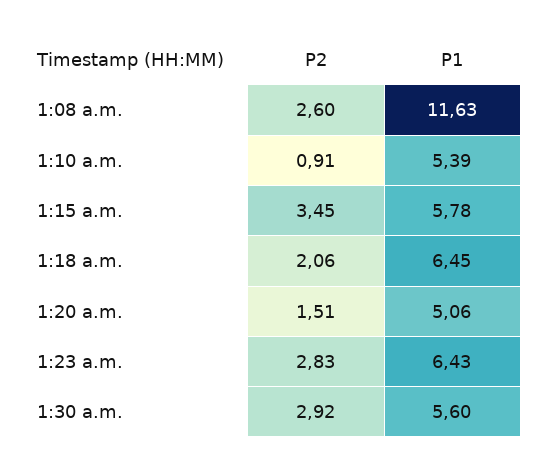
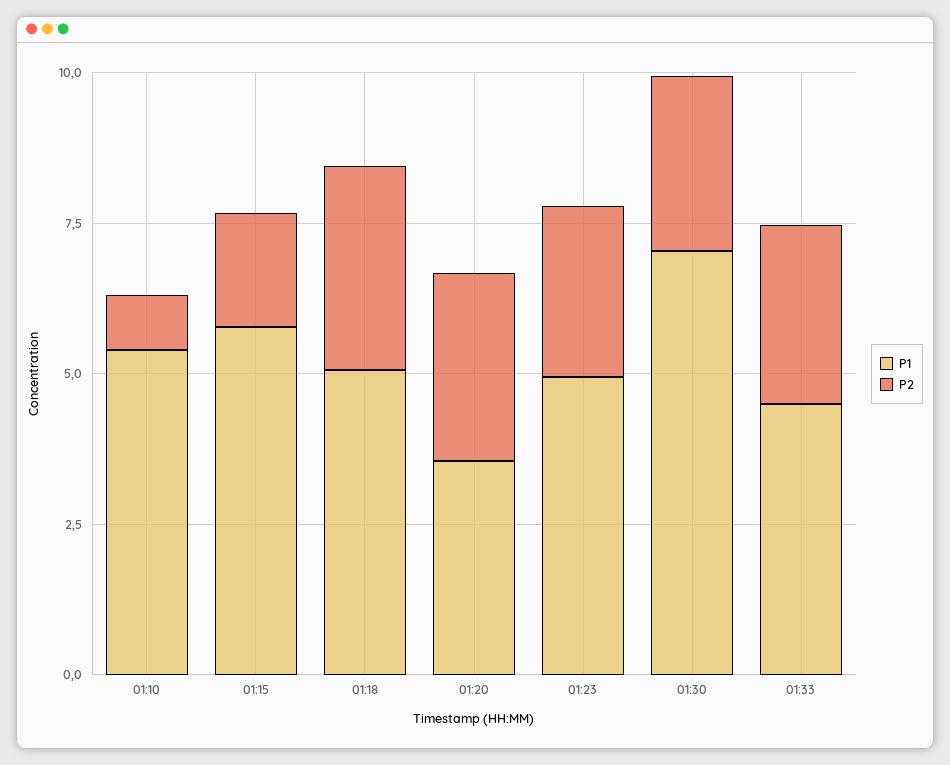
P2, 1:08 a.m.: 2.6 -> none
P1, 1:08 a.m.: 11.63 -> none
P2, 1:15 a.m.: 3.45 -> 2
P2, 1:18 a.m.: 2.06 -> 3.5
P1, 1:18 a.m.: 6.45 -> 5
P2, 1:20 a.m.: 1.51 -> 3
P1, 1:20 a.m.: 5.06 -> 3.5
P1, 1:23 a.m.: 6.43 -> 5
P1, 1:30 a.m.: 5.6 -> 7
P1, 01:33: none -> 4.5
P2, 01:33: none -> 3

